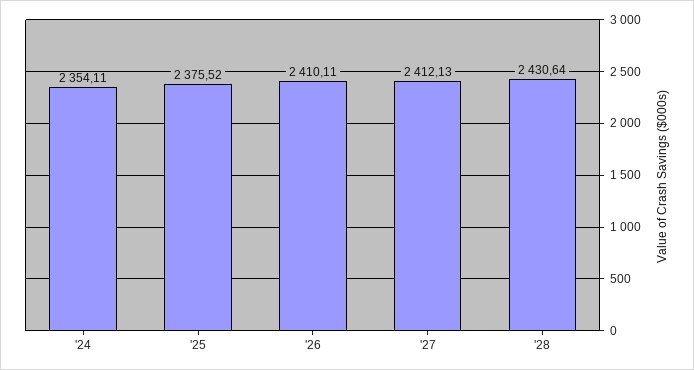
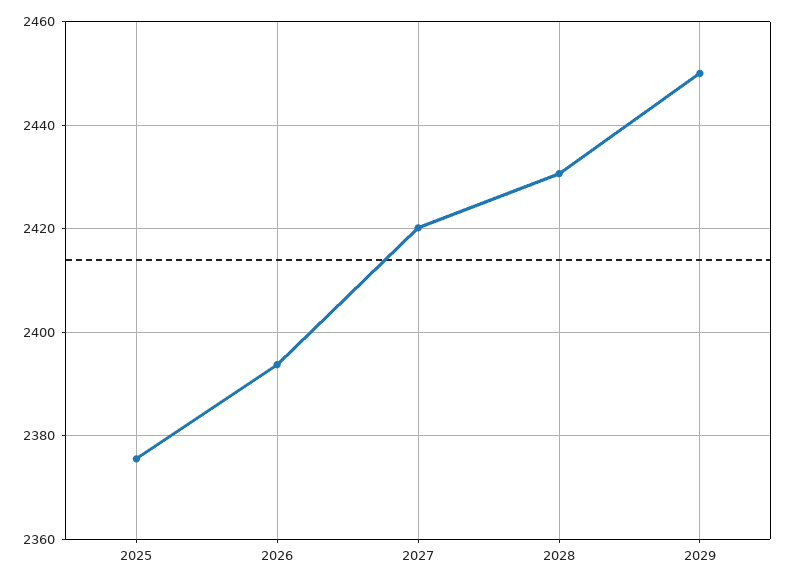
'24: 2354.11 -> none
'26: 2410.11 -> 2394
'27: 2412.13 -> 2420
2029: none -> 2450

